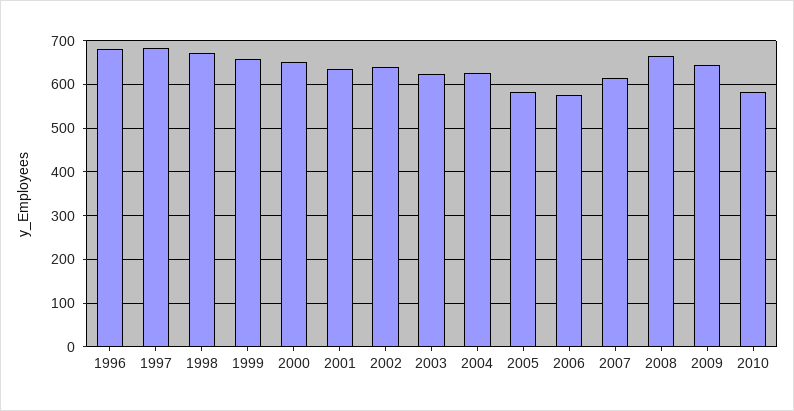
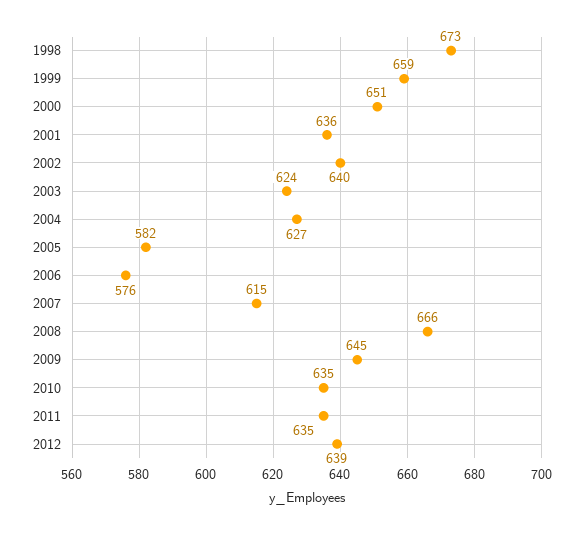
1996: 680 -> none
1997: 680 -> none
2010: 580 -> 635
2011: none -> 635
2012: none -> 639

